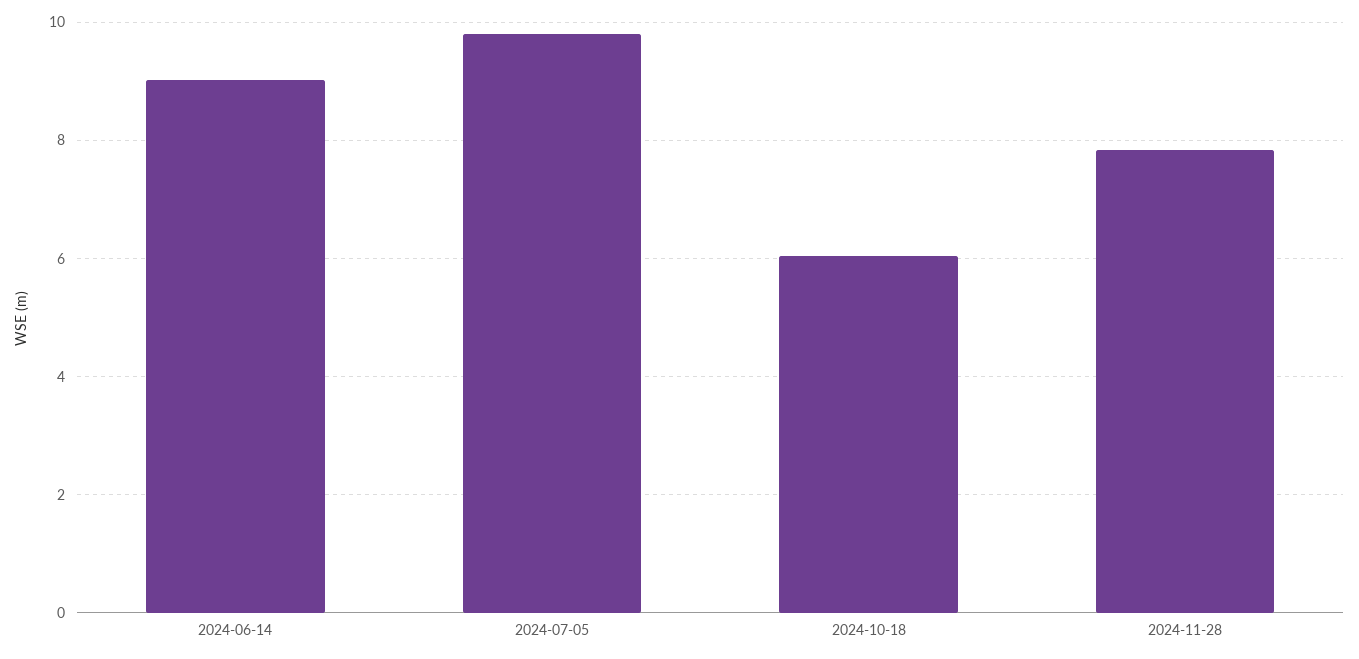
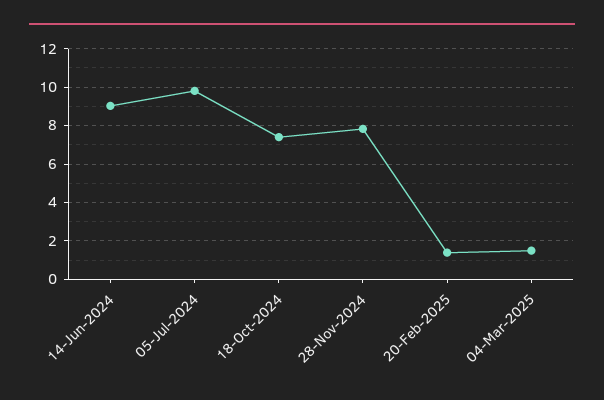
2024-10-18: 6 -> 7.5
20-Feb-2025: none -> 1.5
04-Mar-2025: none -> 1.5

